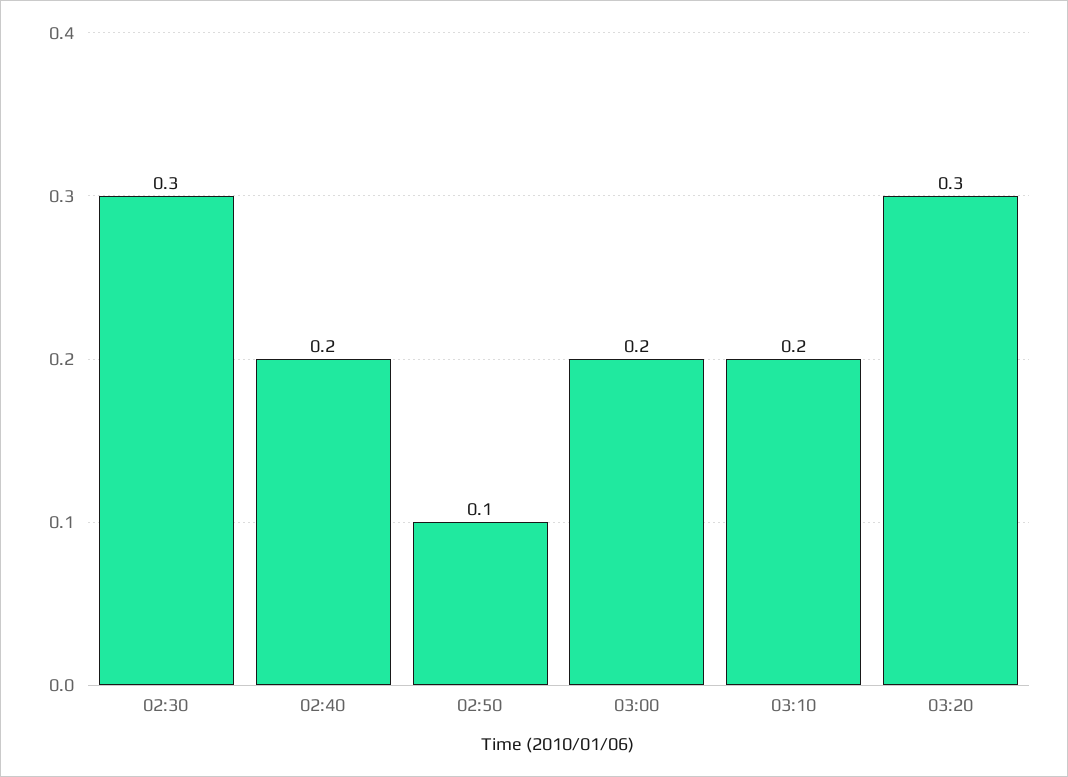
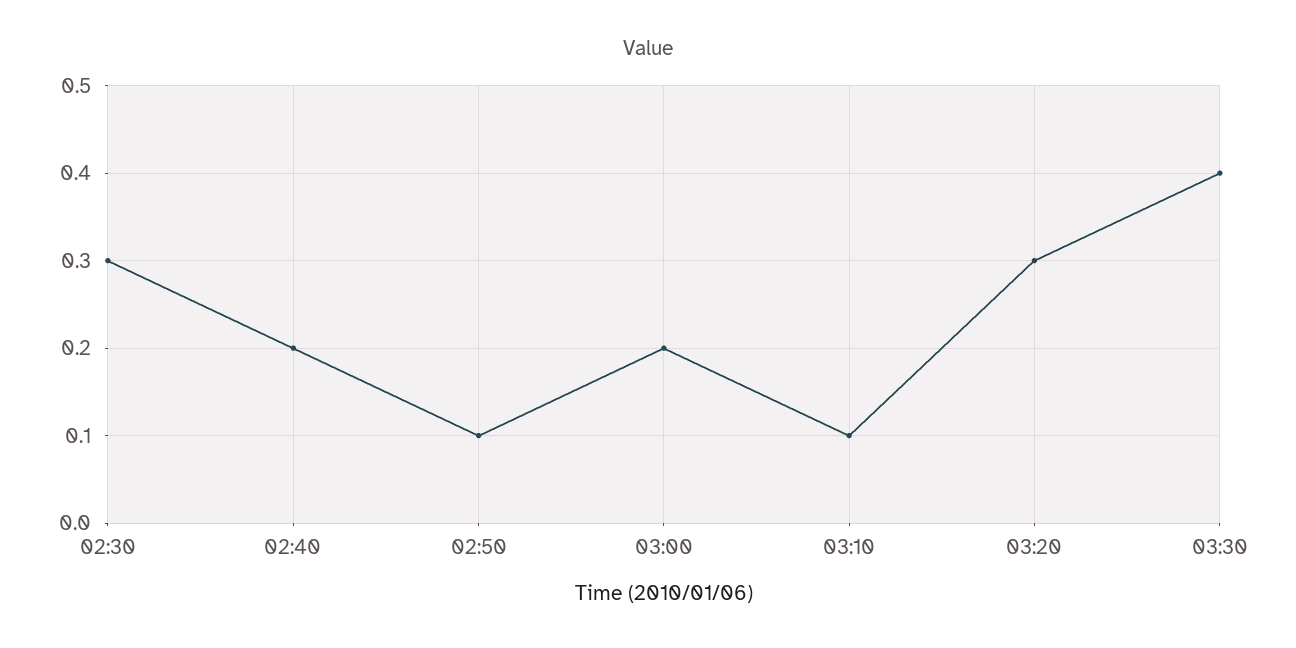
03:10: 0.2 -> 0.1
03:30: none -> 0.4

